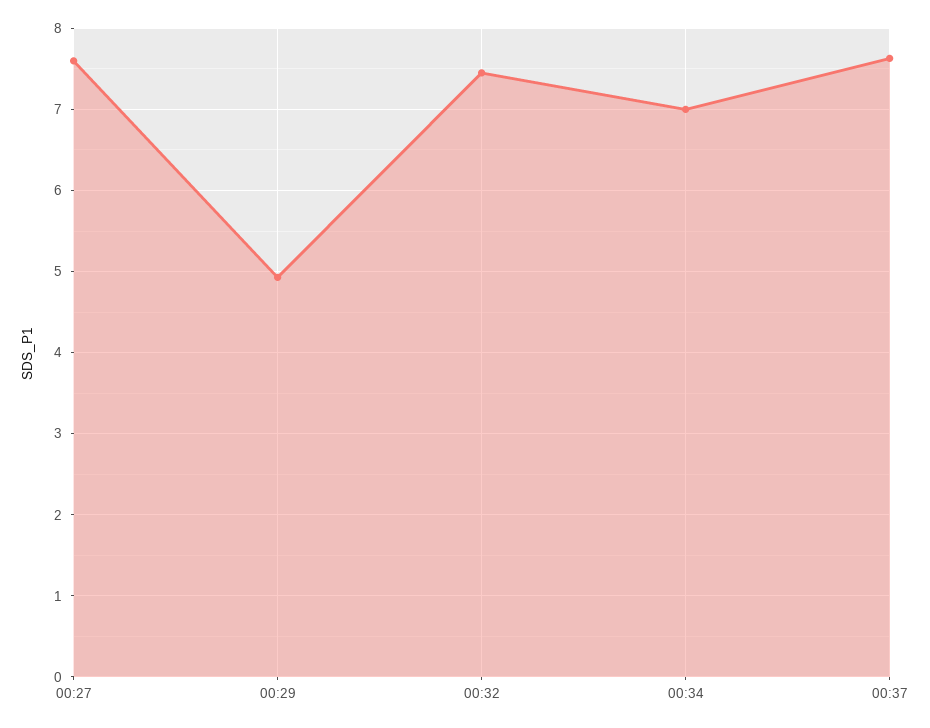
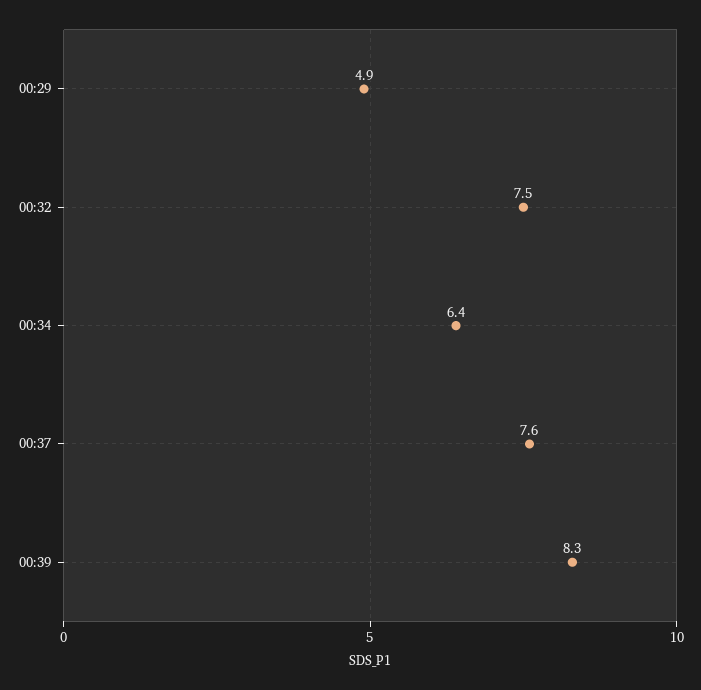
00:27: 7.6 -> none
00:34: 7 -> 6.4
00:39: none -> 8.3

